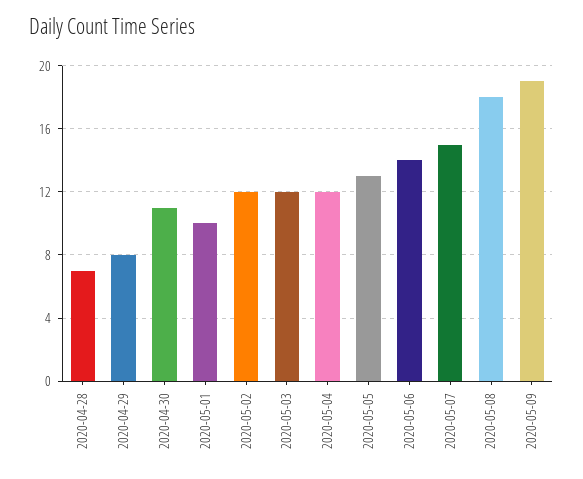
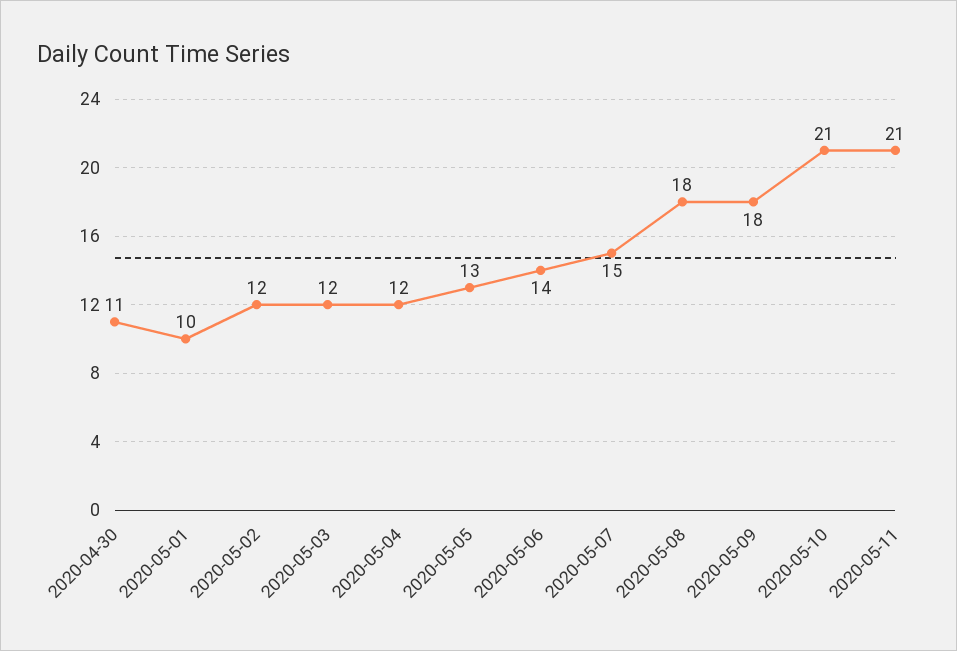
2020-04-28: 7 -> none
2020-04-29: 8 -> none
2020-05-09: 19 -> 18
2020-05-10: none -> 21
2020-05-11: none -> 21

